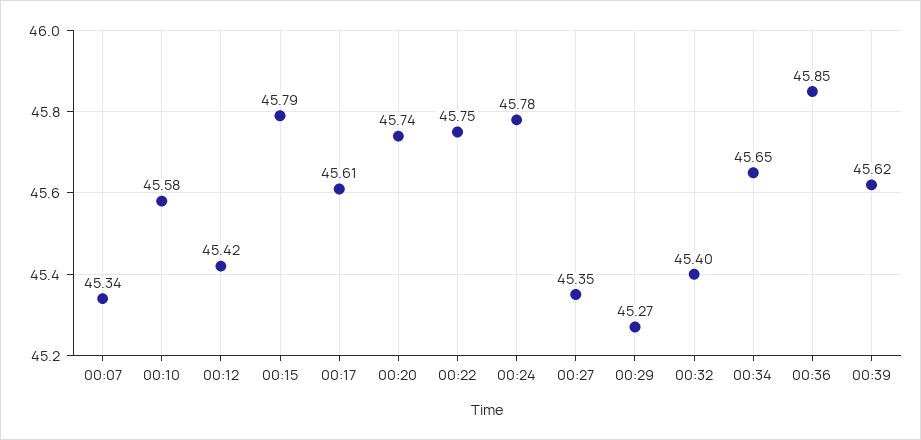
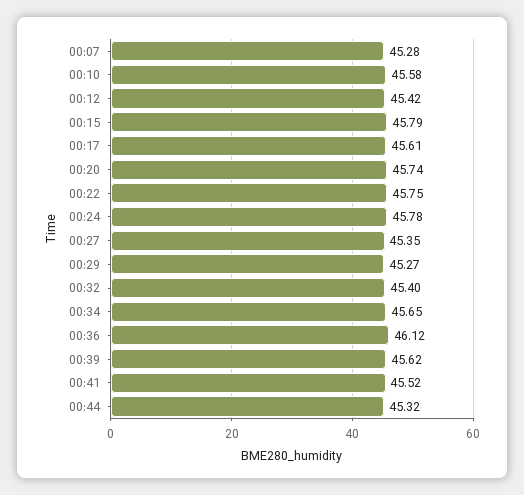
00:07: 45.34 -> 45.28
00:36: 45.85 -> 46.12
00:41: none -> 45.52
00:44: none -> 45.32

